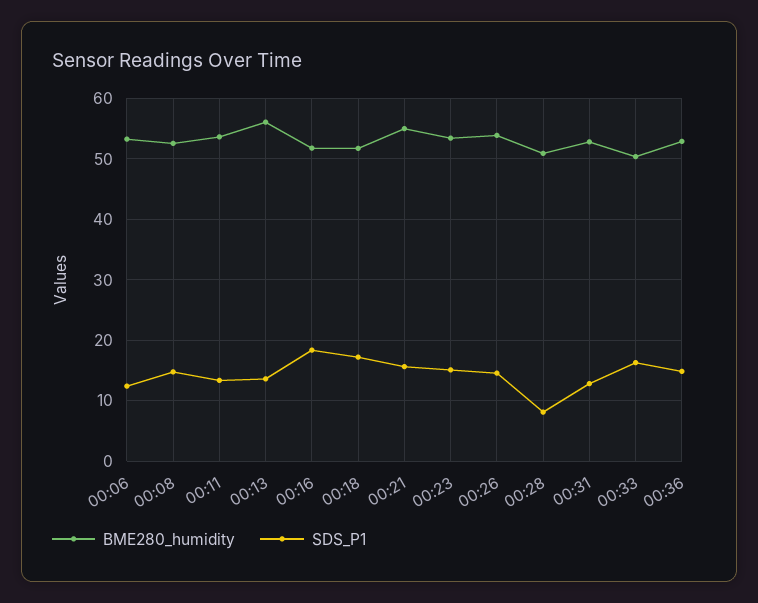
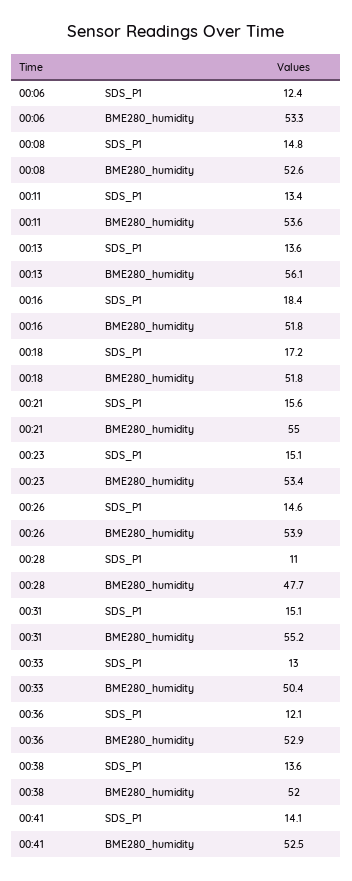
BME280_humidity, 00:28: 51 -> 47.7
SDS_P1, 00:28: 8 -> 11
BME280_humidity, 00:31: 53 -> 55.2
SDS_P1, 00:31: 13 -> 15.1
SDS_P1, 00:33: 16 -> 13
SDS_P1, 00:36: 15 -> 12.1
SDS_P1, 00:38: none -> 13.6
BME280_humidity, 00:38: none -> 52
SDS_P1, 00:41: none -> 14.1
BME280_humidity, 00:41: none -> 52.5

